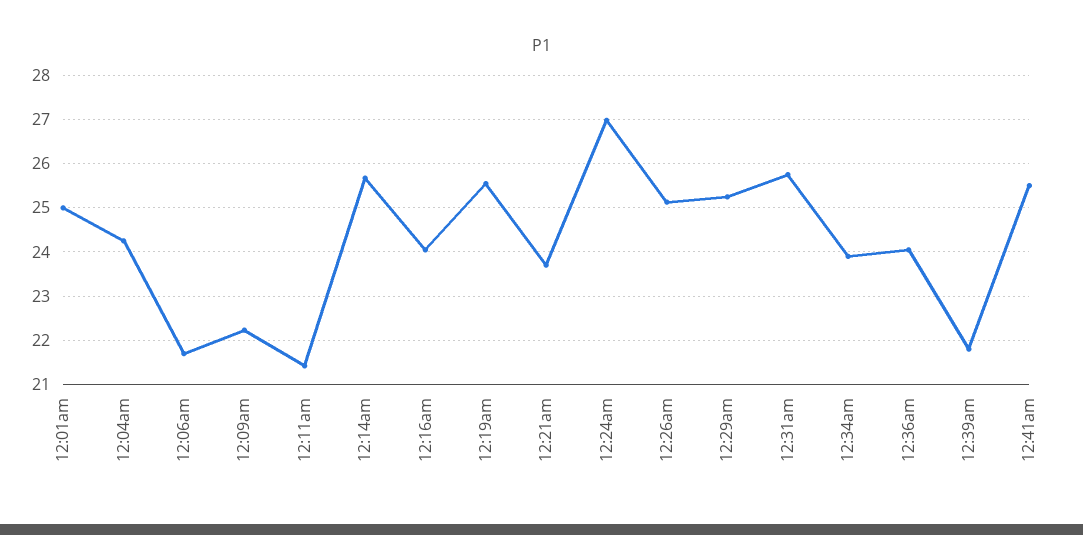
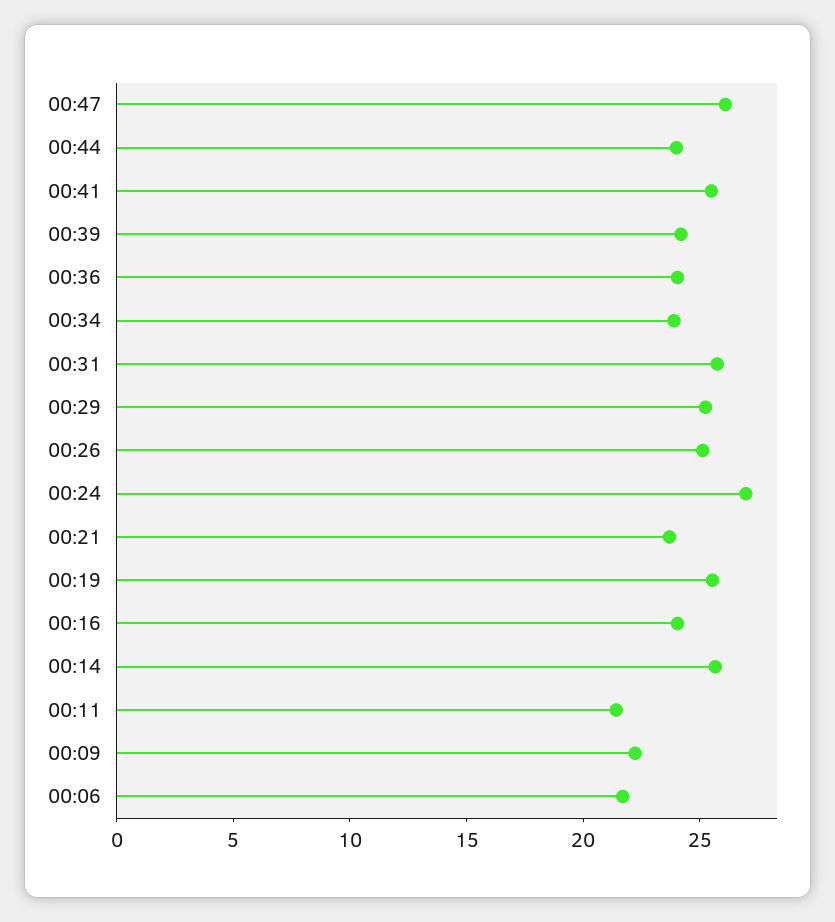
12:01am: 25 -> none
12:04am: 24.2 -> none
12:39am: 21.8 -> 24
00:47: none -> 26
00:44: none -> 24

